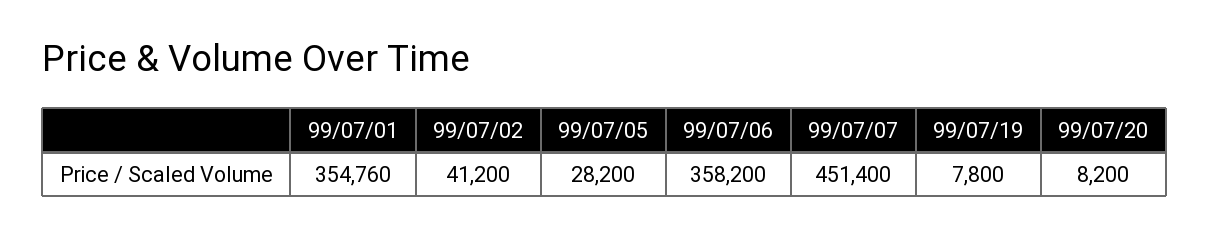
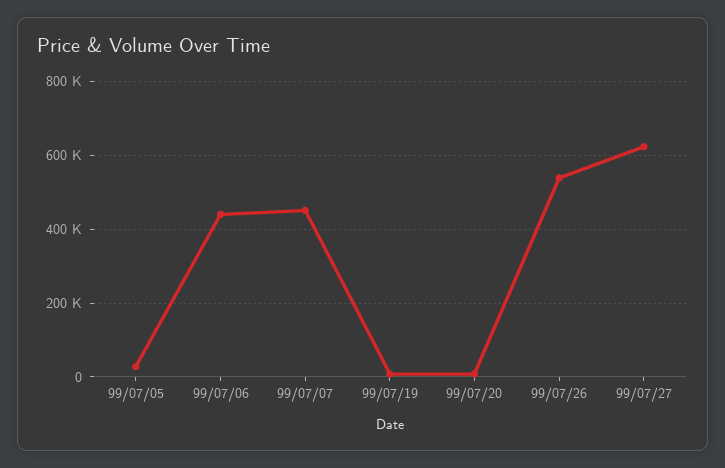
99/07/01: 354760 -> none
99/07/02: 41200 -> none
99/07/06: 358200 -> 440000
99/07/26: none -> 540000
99/07/27: none -> 620000

